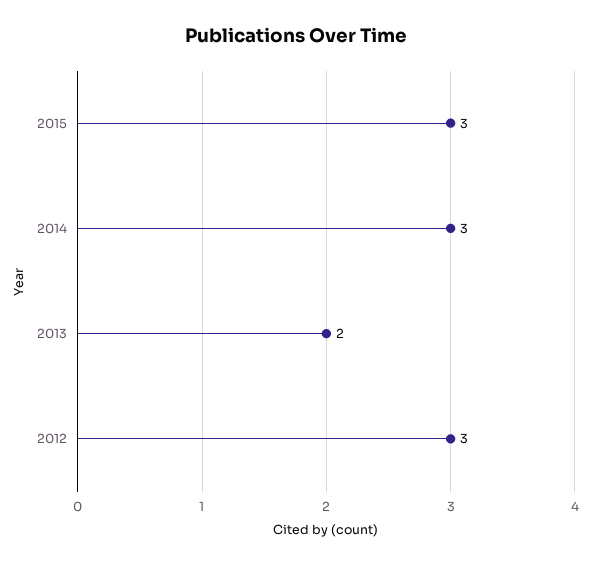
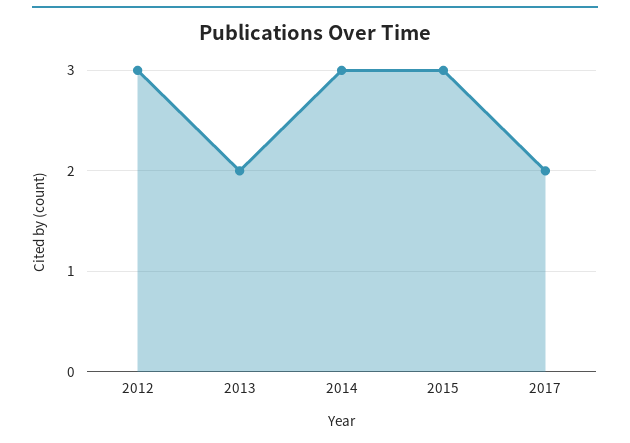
2017: none -> 2

